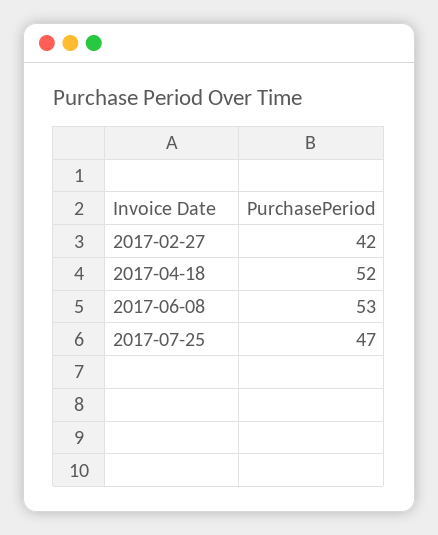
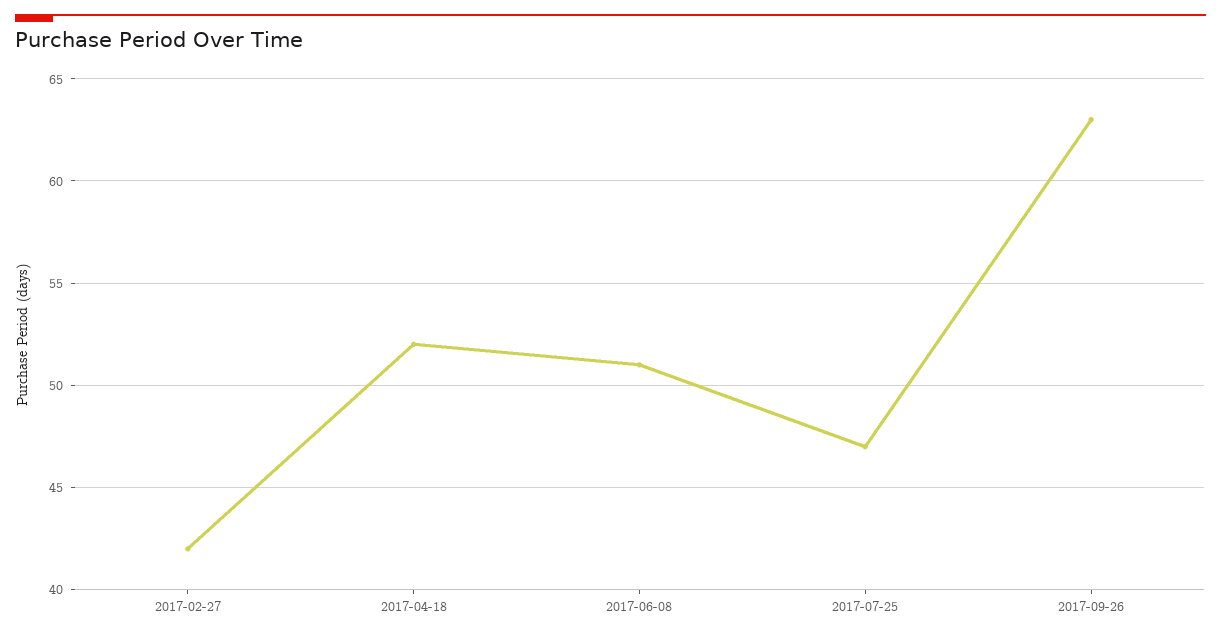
2017-06-08: 53 -> 51
2017-09-26: none -> 63

